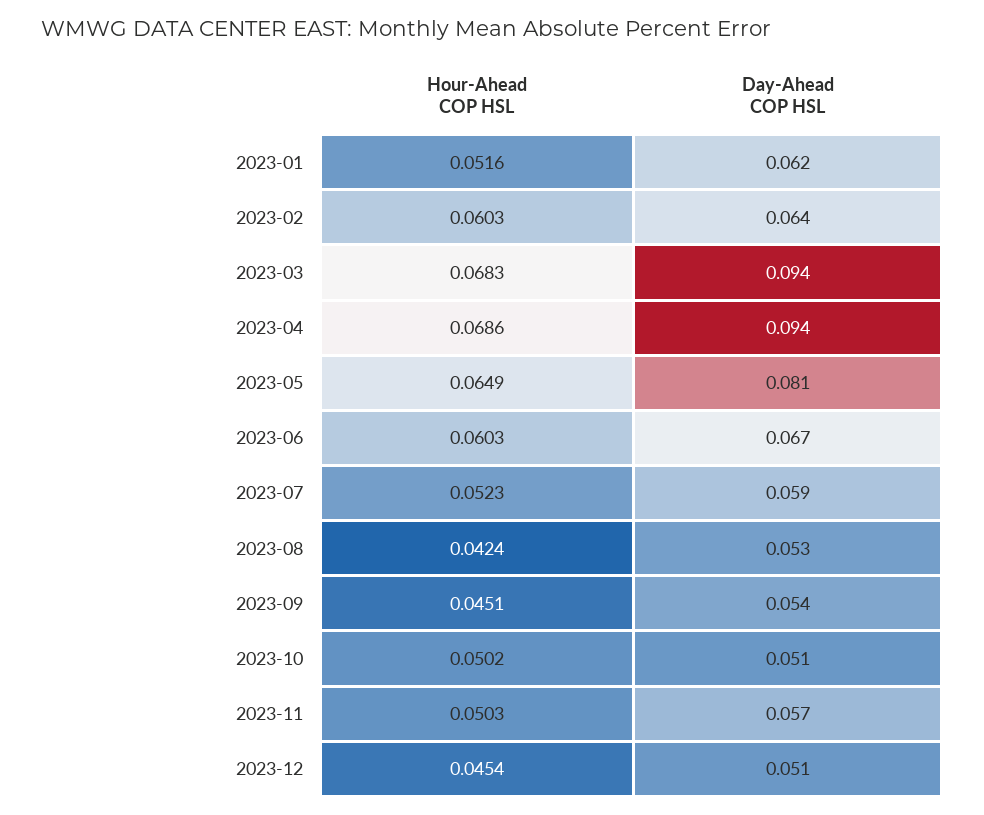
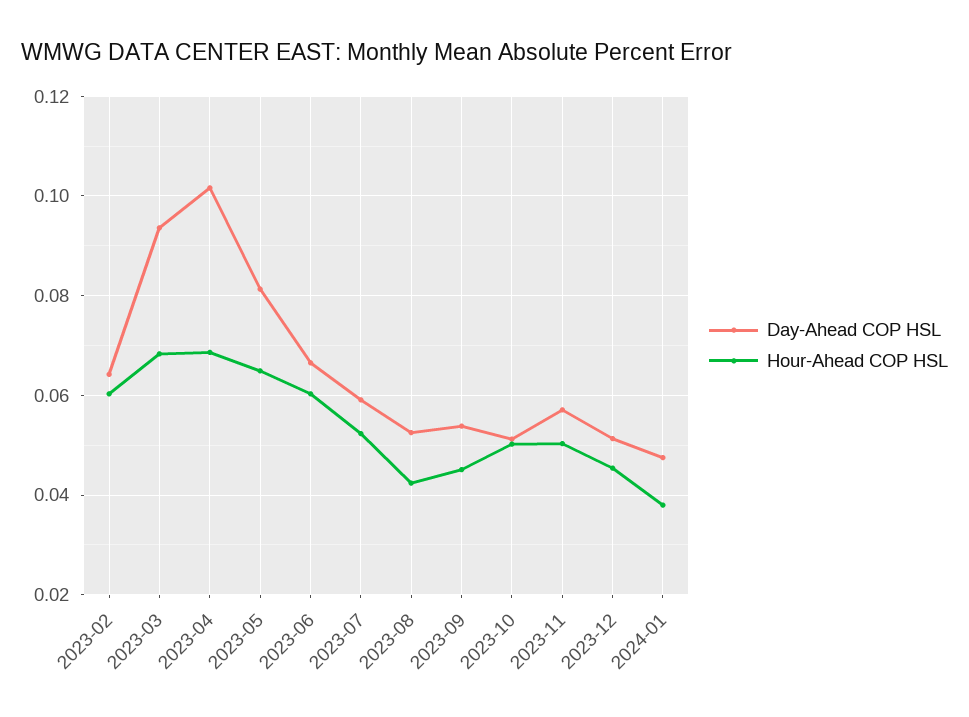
Hour-Ahead COP HSL, 2023-01: 0.0516 -> none
Day-Ahead COP HSL, 2023-01: 0.062 -> none
Day-Ahead COP HSL, 2023-04: 0.094 -> 0.102
Day-Ahead COP HSL, 2024-01: none -> 0.048
Hour-Ahead COP HSL, 2024-01: none -> 0.038

